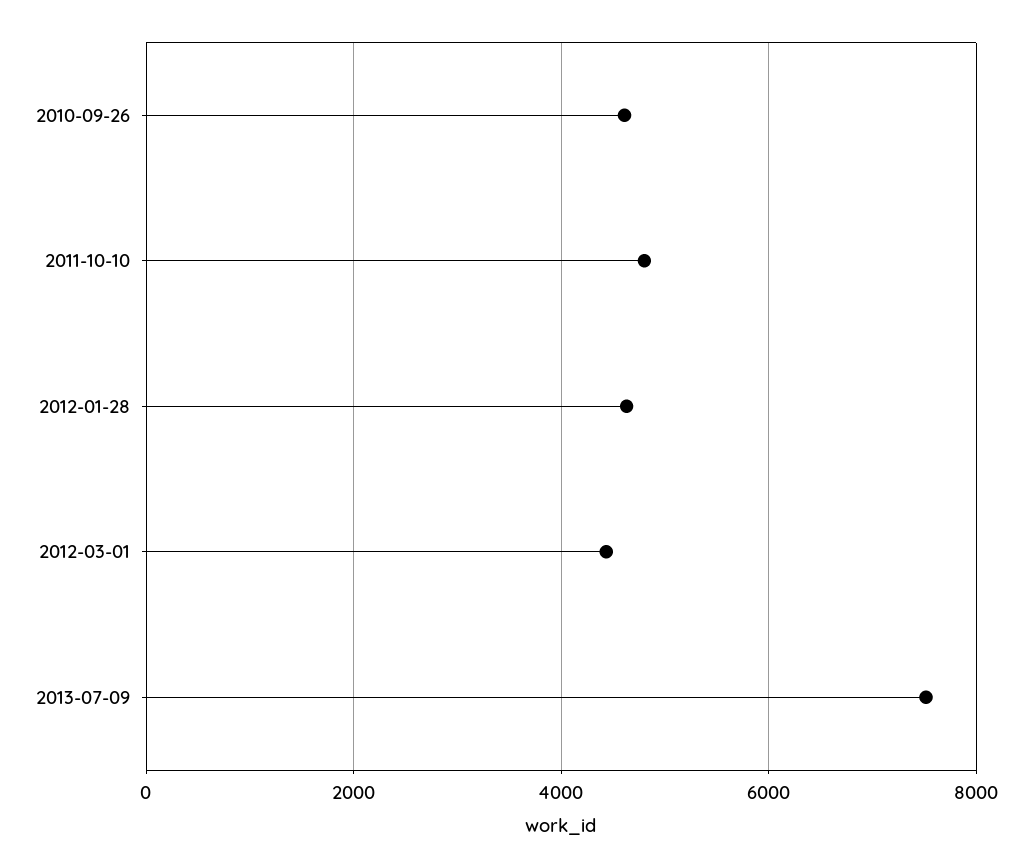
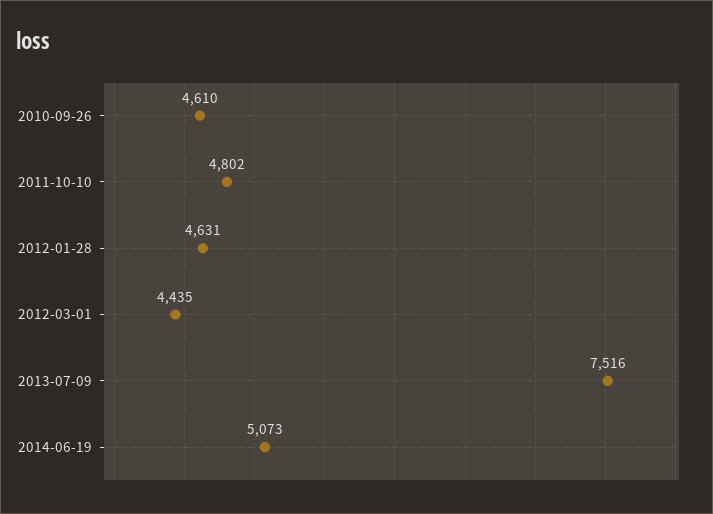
2014-06-19: none -> 5073

